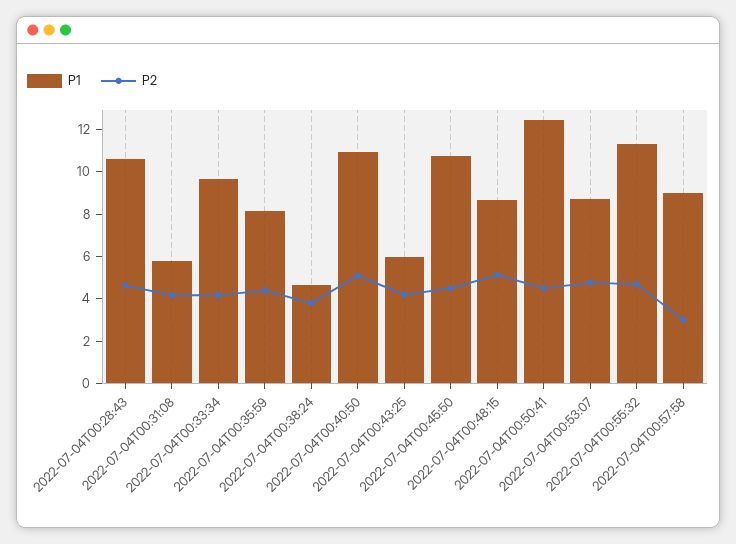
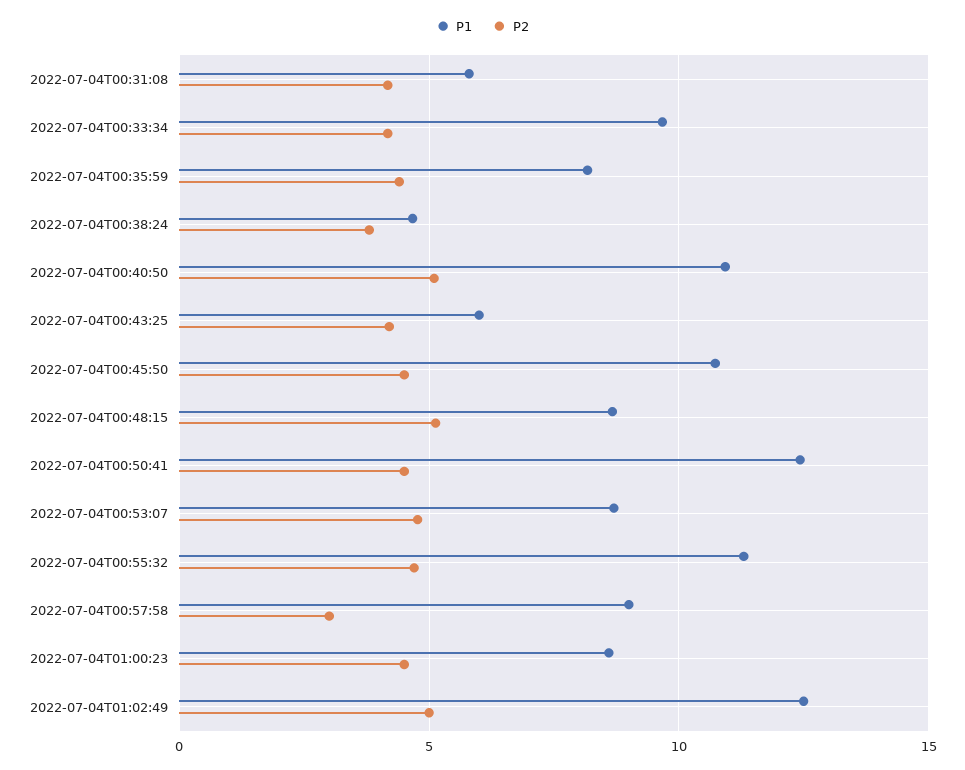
P1, 2022-07-04T00:28:43: 10.5 -> none
P2, 2022-07-04T00:28:43: 4.5 -> none
P1, 2022-07-04T01:00:23: none -> 8.5
P2, 2022-07-04T01:00:23: none -> 4.5
P1, 2022-07-04T01:02:49: none -> 12.5
P2, 2022-07-04T01:02:49: none -> 5

